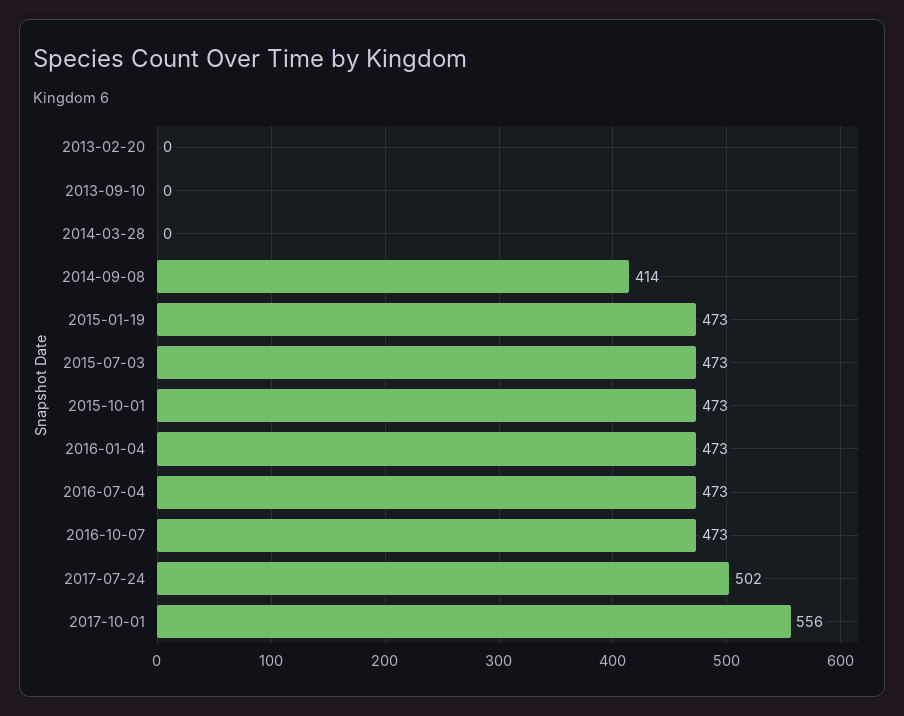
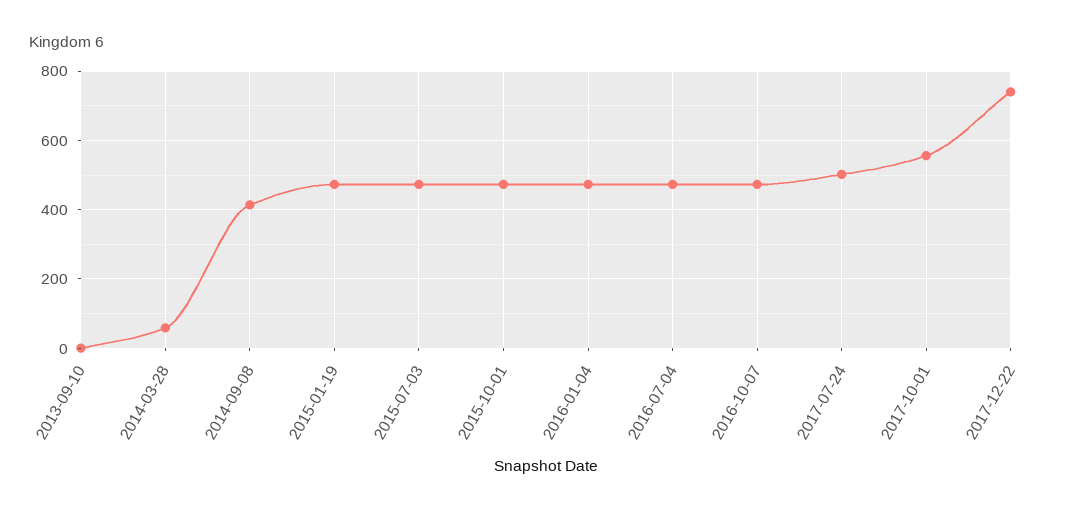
2013-02-20: 0 -> none
2014-03-28: 0 -> 60
2017-12-22: none -> 740

